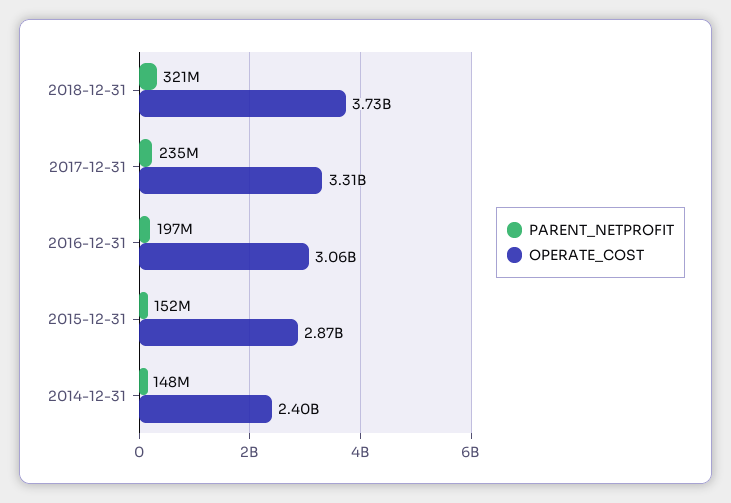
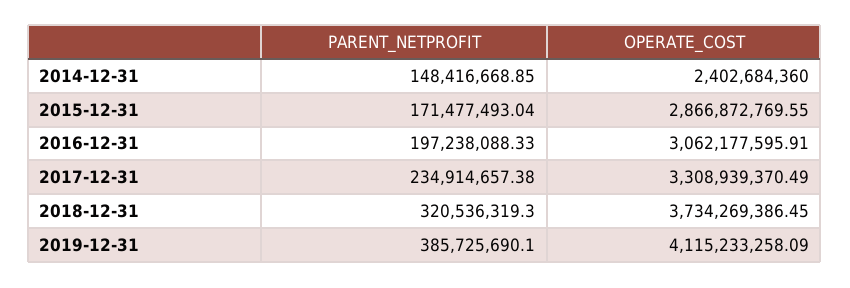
PARENT_NETPROFIT, 2015-12-31: 152000000 -> 171477493.04
PARENT_NETPROFIT, 2019-12-31: none -> 385725690.1
OPERATE_COST, 2019-12-31: none -> 4115233258.09

